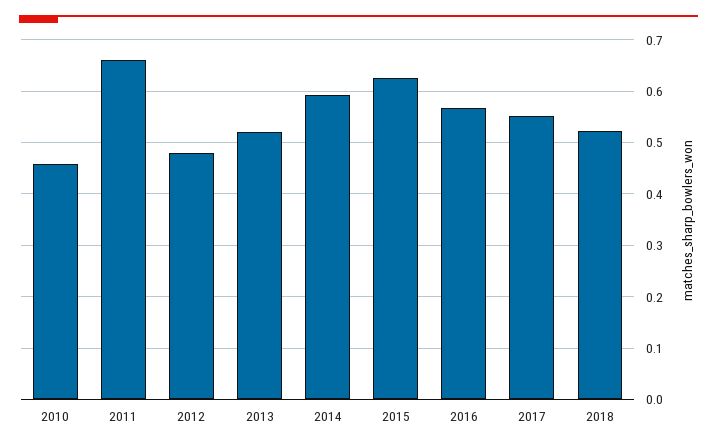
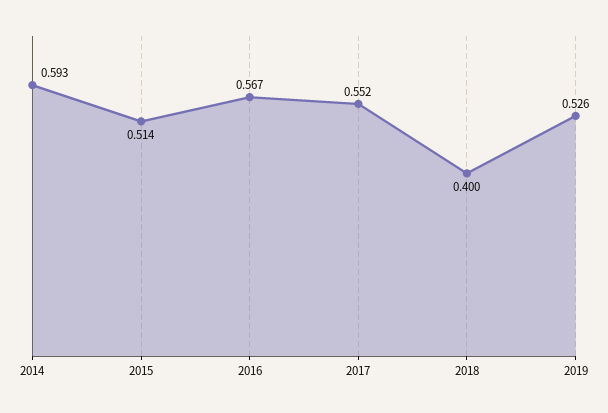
2010: 0.46 -> none
2011: 0.66 -> none
2012: 0.48 -> none
2013: 0.52 -> none
2015: 0.62 -> 0.514
2018: 0.52 -> 0.4
2019: none -> 0.526

